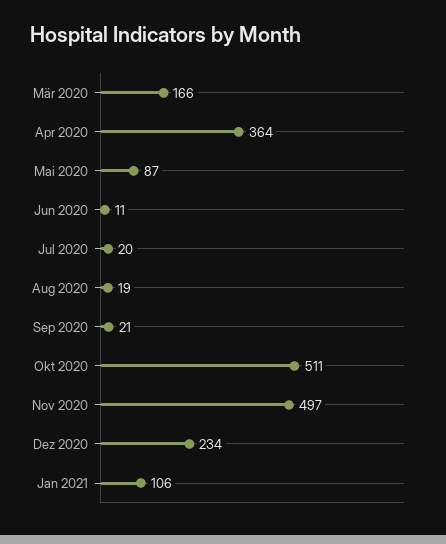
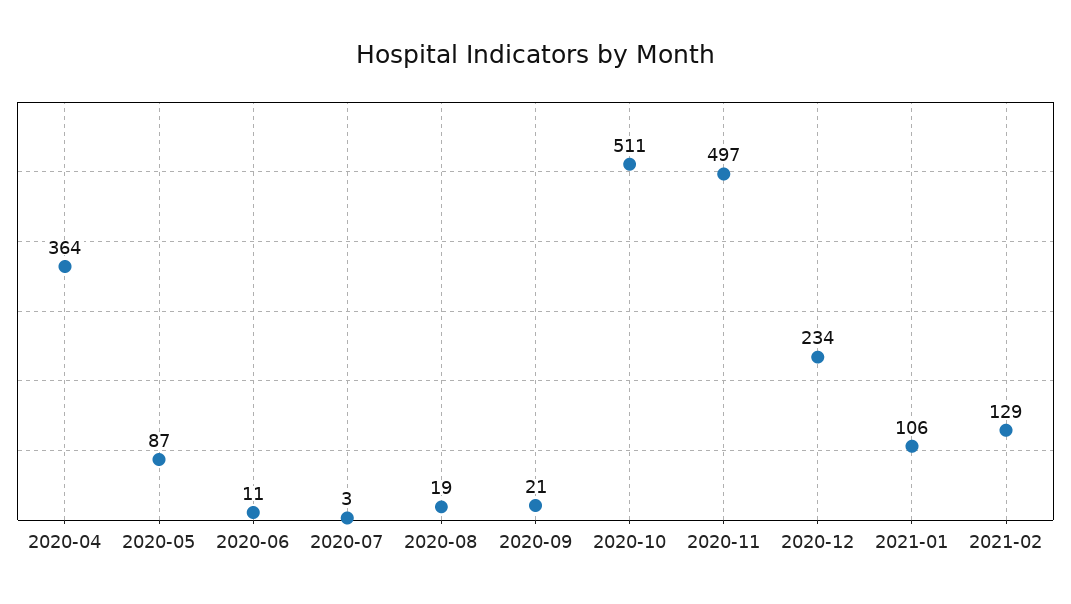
Mär 2020: 166 -> none
Jul 2020: 20 -> 3
2021-02: none -> 129

